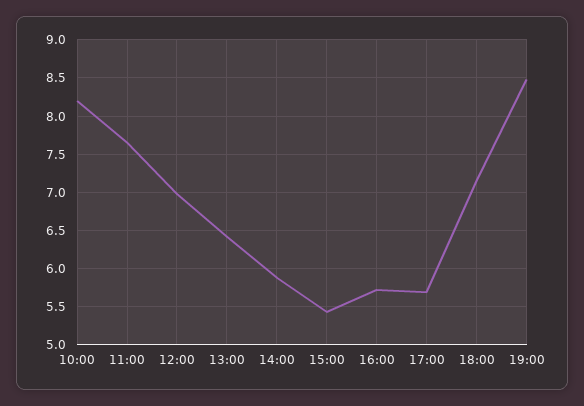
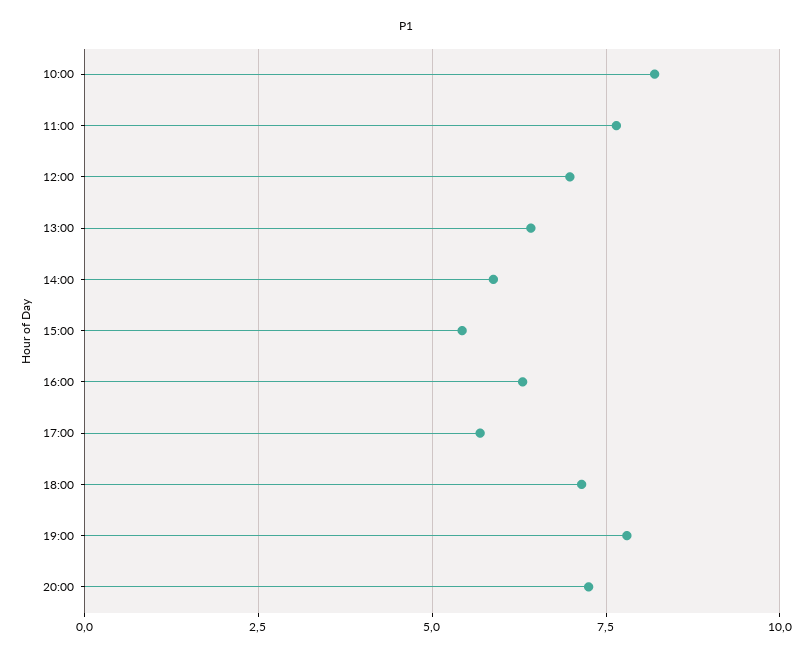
16:00: 5.7 -> 6.25
19:00: 8.5 -> 7.75
20:00: none -> 7.25

